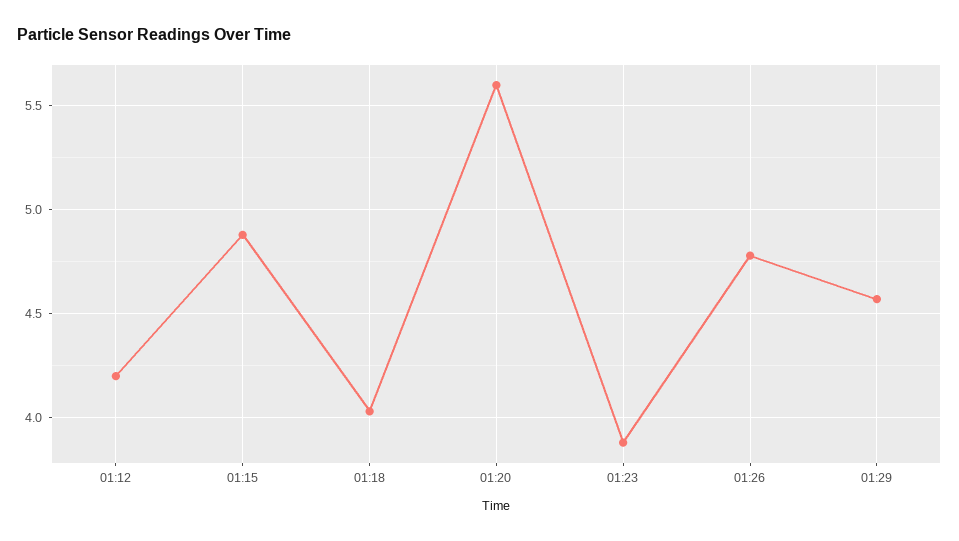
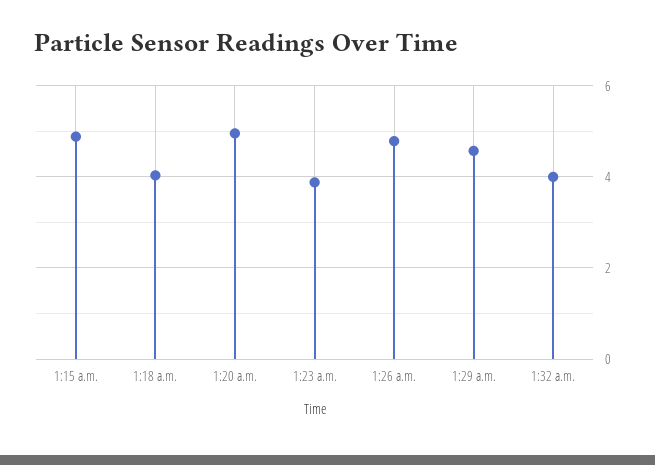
01:12: 4.2 -> none
01:20: 5.6 -> 5
1:32 a.m.: none -> 4

